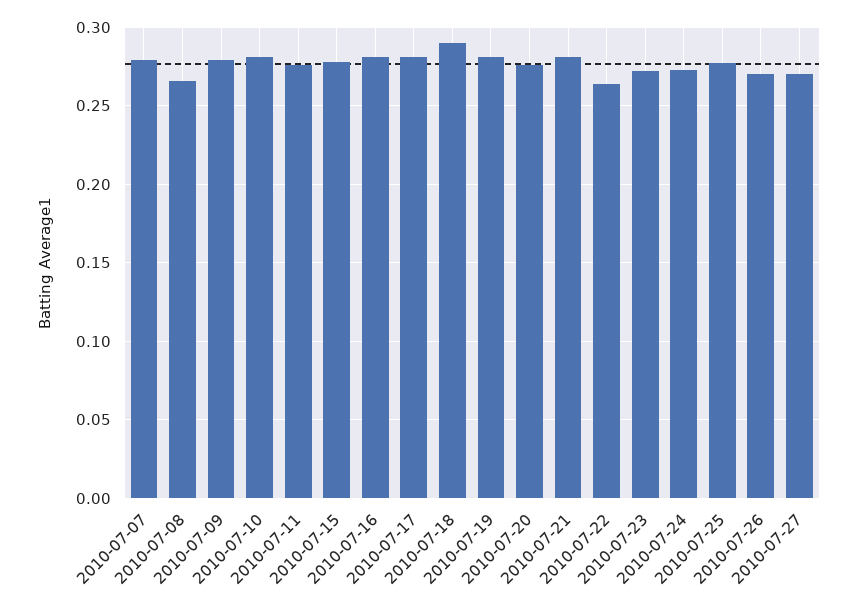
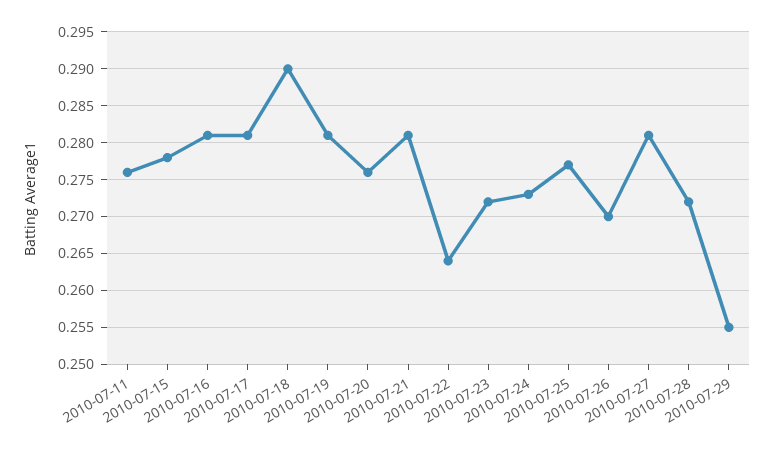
2010-07-07: 0.28 -> none
2010-07-08: 0.265 -> none
2010-07-09: 0.28 -> none
2010-07-10: 0.28 -> none
2010-07-27: 0.27 -> 0.281
2010-07-28: none -> 0.272
2010-07-29: none -> 0.255

